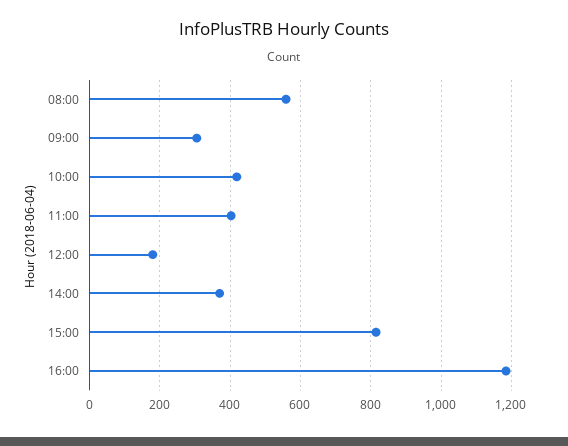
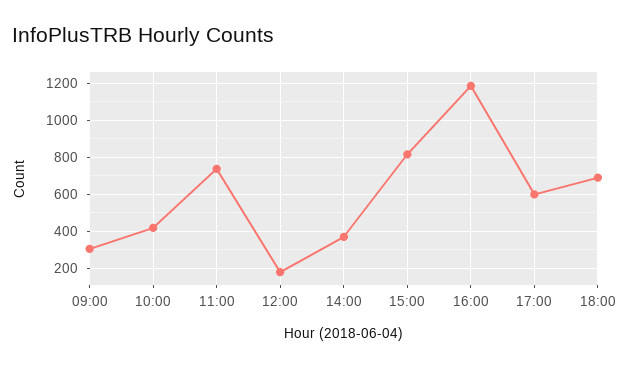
08:00: 560 -> none
11:00: 400 -> 750
17:00: none -> 600
18:00: none -> 700

